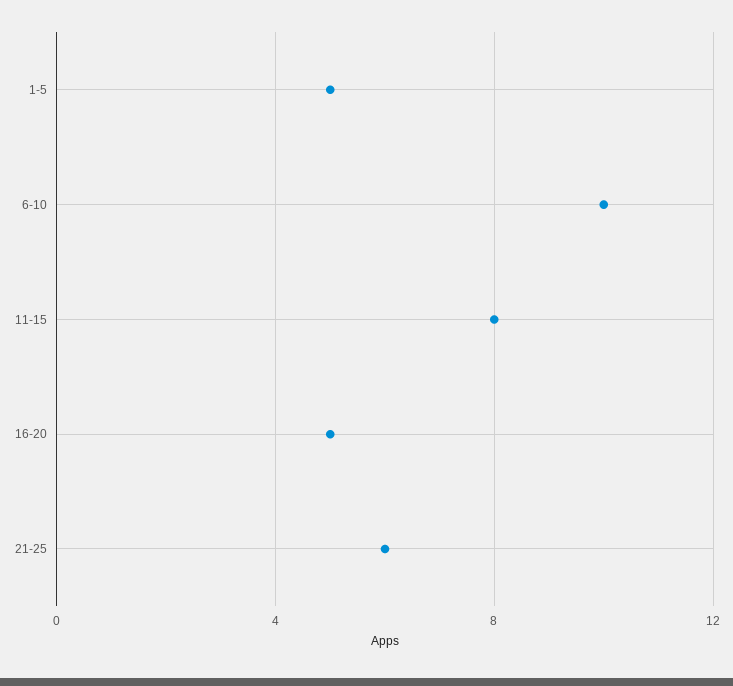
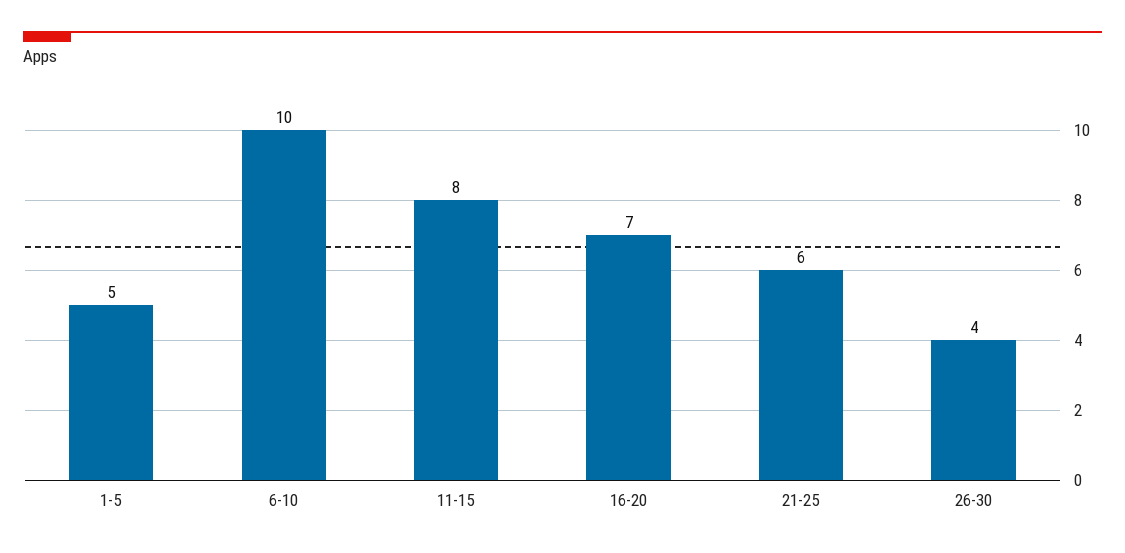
16-20: 5 -> 7
26-30: none -> 4

